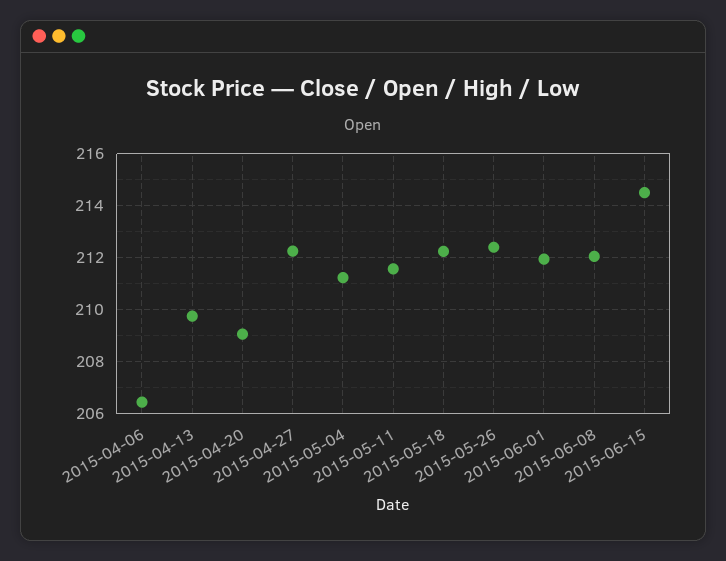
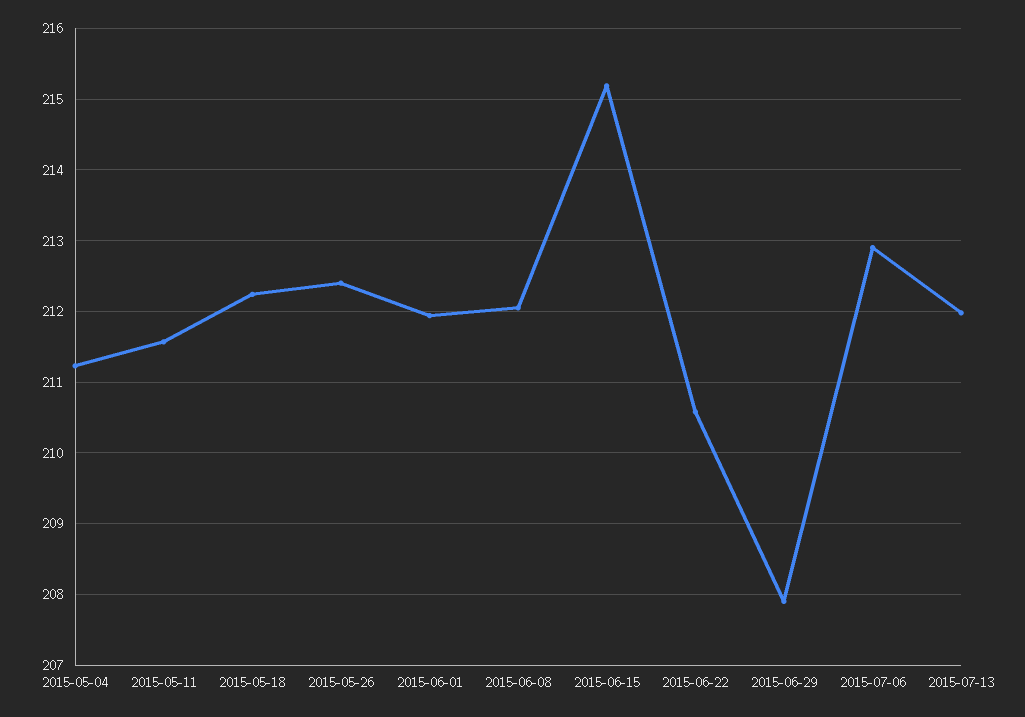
2015-04-06: 206.5 -> none
2015-04-13: 209.75 -> none
2015-04-20: 209 -> none
2015-04-27: 212.25 -> none
2015-06-15: 214.5 -> 215.2
2015-06-22: none -> 210.6
2015-06-29: none -> 207.9
2015-07-06: none -> 212.9
2015-07-13: none -> 212

